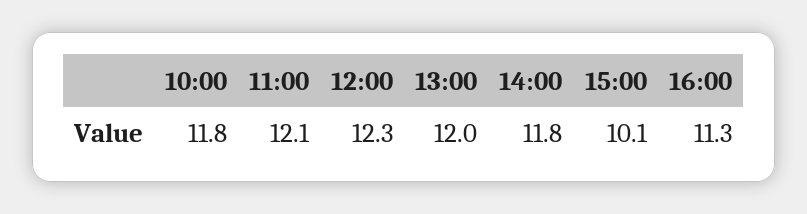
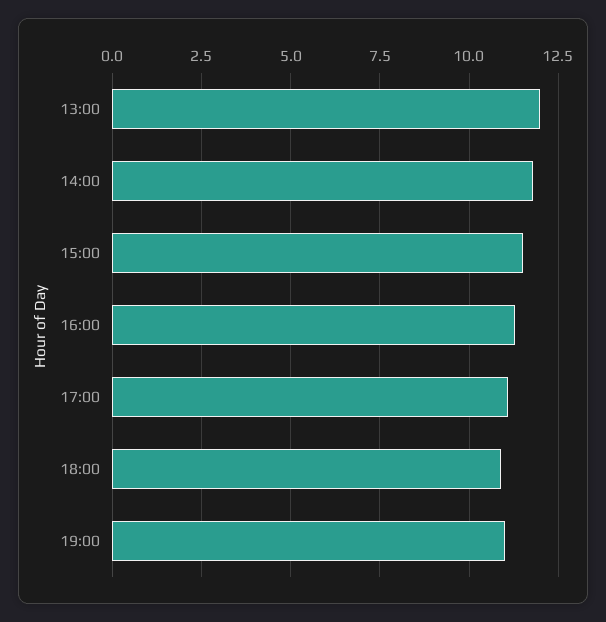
10:00: 11.8 -> none
11:00: 12.1 -> none
12:00: 12.3 -> none
15:00: 10.1 -> 11.5
17:00: none -> 11
18:00: none -> 11
19:00: none -> 11

